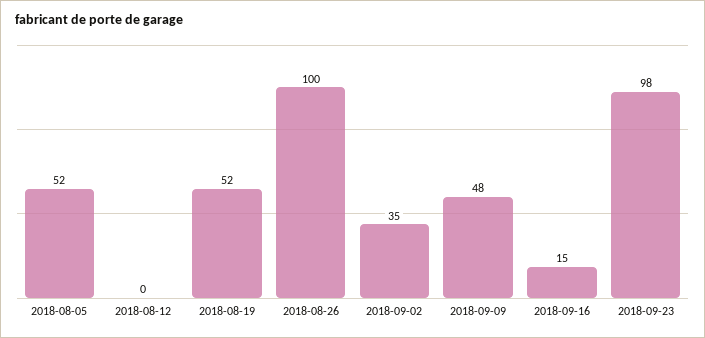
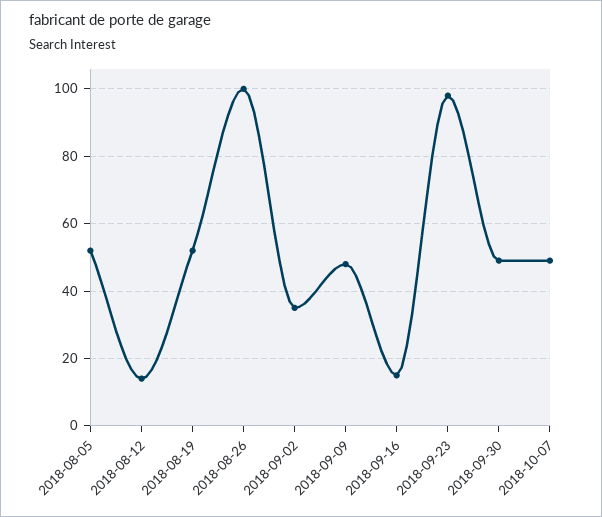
2018-08-12: 0 -> 15
2018-09-30: none -> 50
2018-10-07: none -> 50

